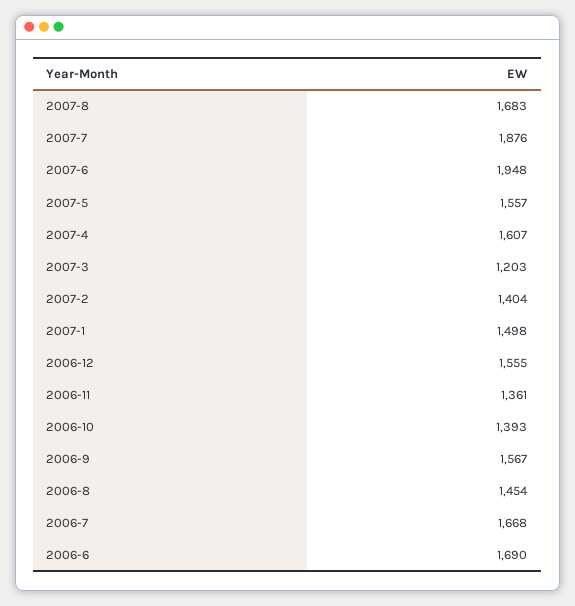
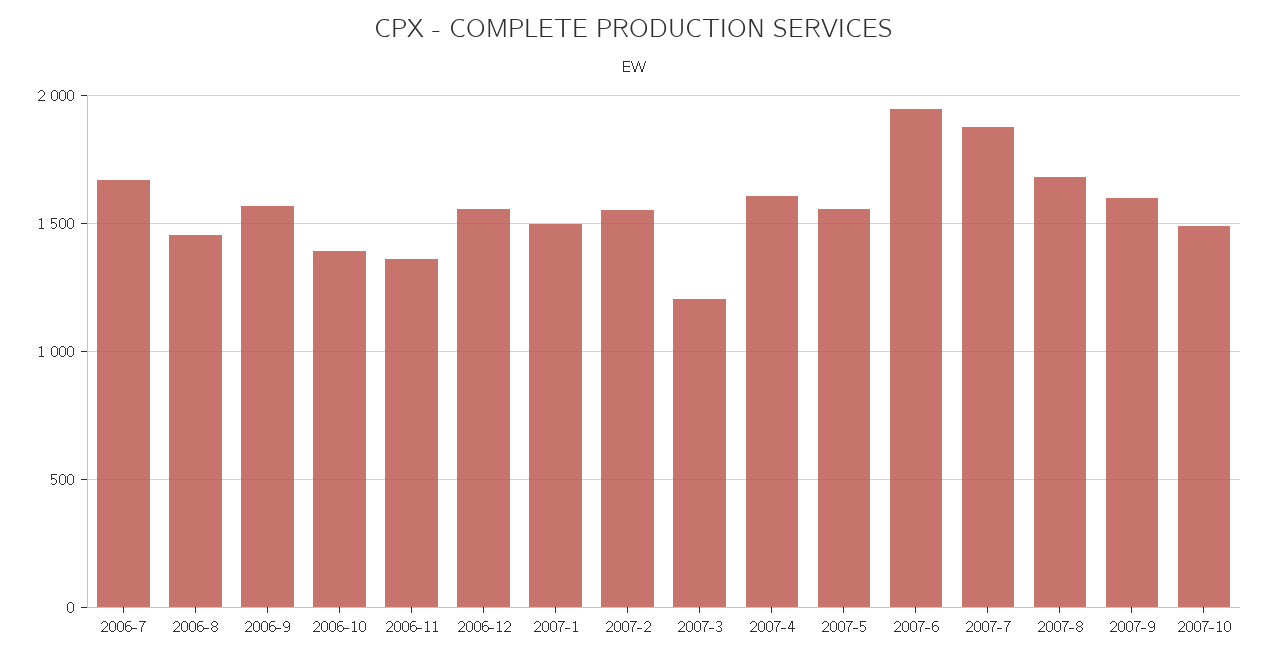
2007-2: 1404 -> 1550
2006-6: 1690 -> none
2007-9: none -> 1600
2007-10: none -> 1500

